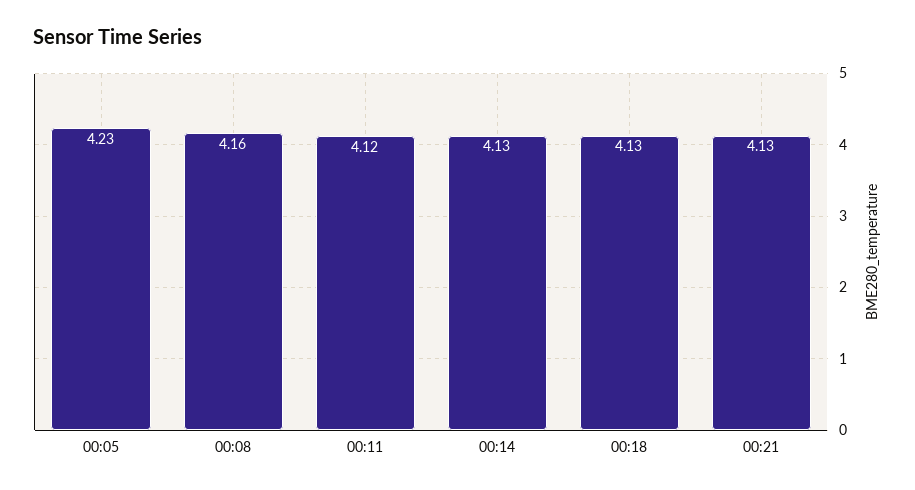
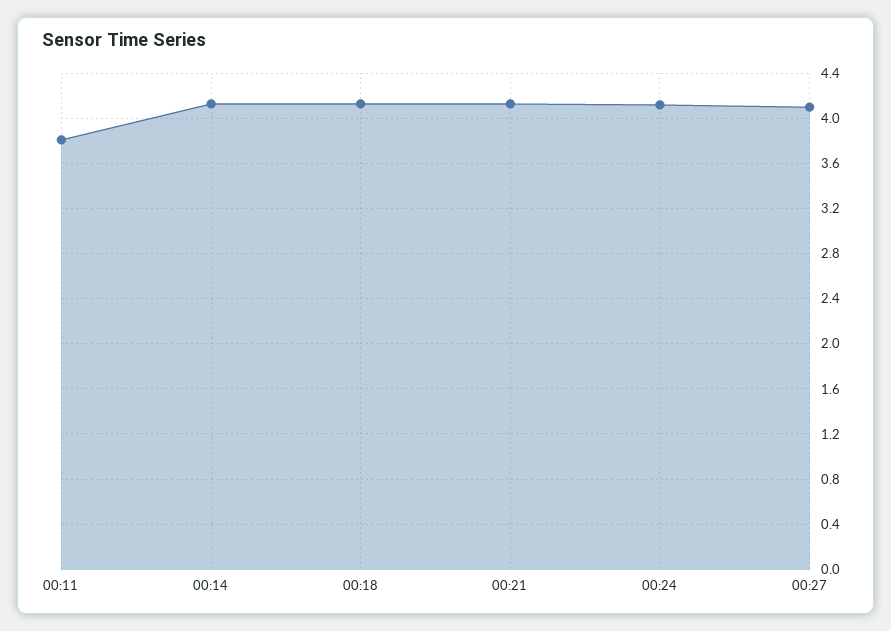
00:05: 4.23 -> none
00:08: 4.16 -> none
00:11: 4.12 -> 3.8
00:24: none -> 4.1
00:27: none -> 4.1

